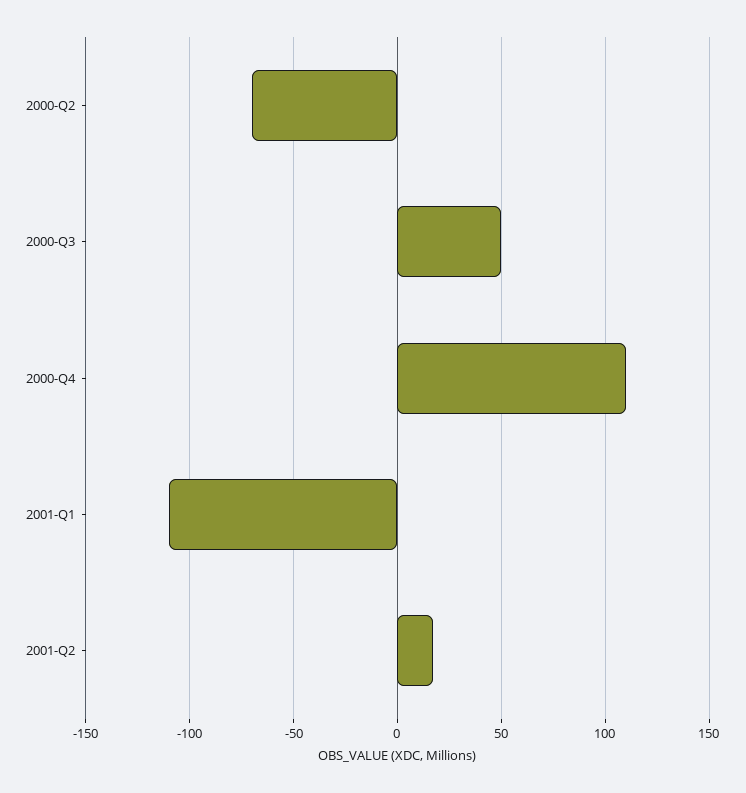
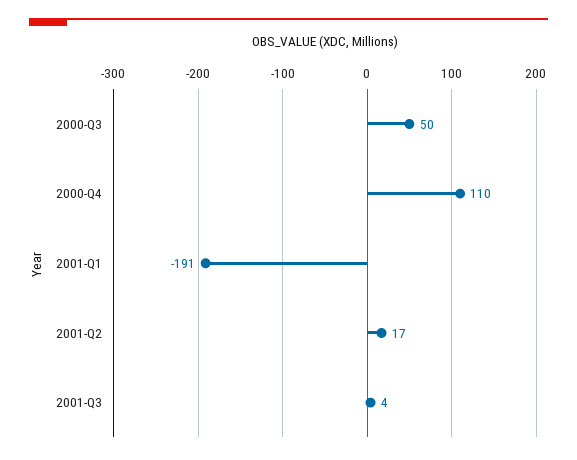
2000-Q2: -70 -> none
2001-Q1: -110 -> -191
2001-Q3: none -> 4

